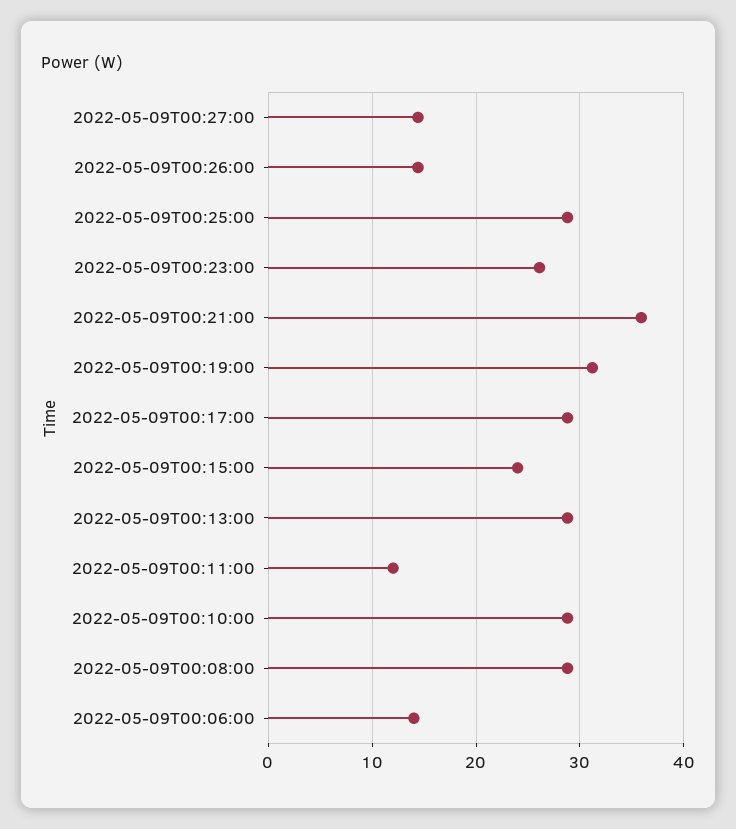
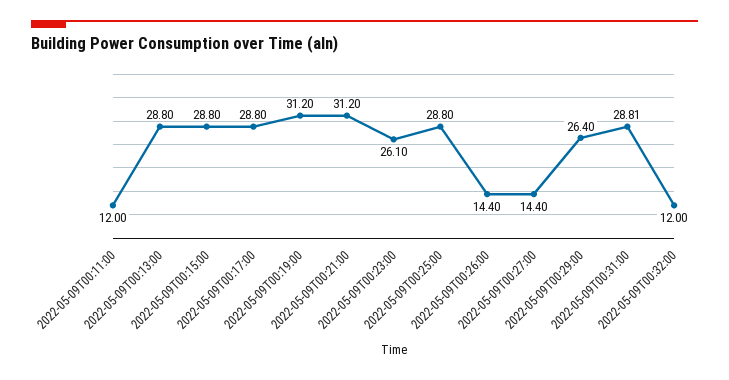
2022-05-09T00:21:00: 36 -> 31.2
2022-05-09T00:15:00: 24 -> 28.8
2022-05-09T00:10:00: 29 -> none
2022-05-09T00:08:00: 29 -> none
2022-05-09T00:06:00: 14 -> none
2022-05-09T00:29:00: none -> 26.4
2022-05-09T00:31:00: none -> 28.81
2022-05-09T00:32:00: none -> 12

